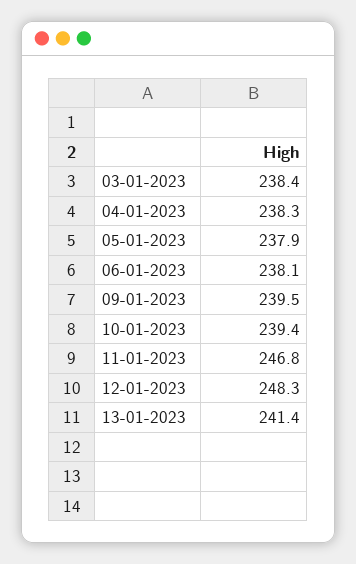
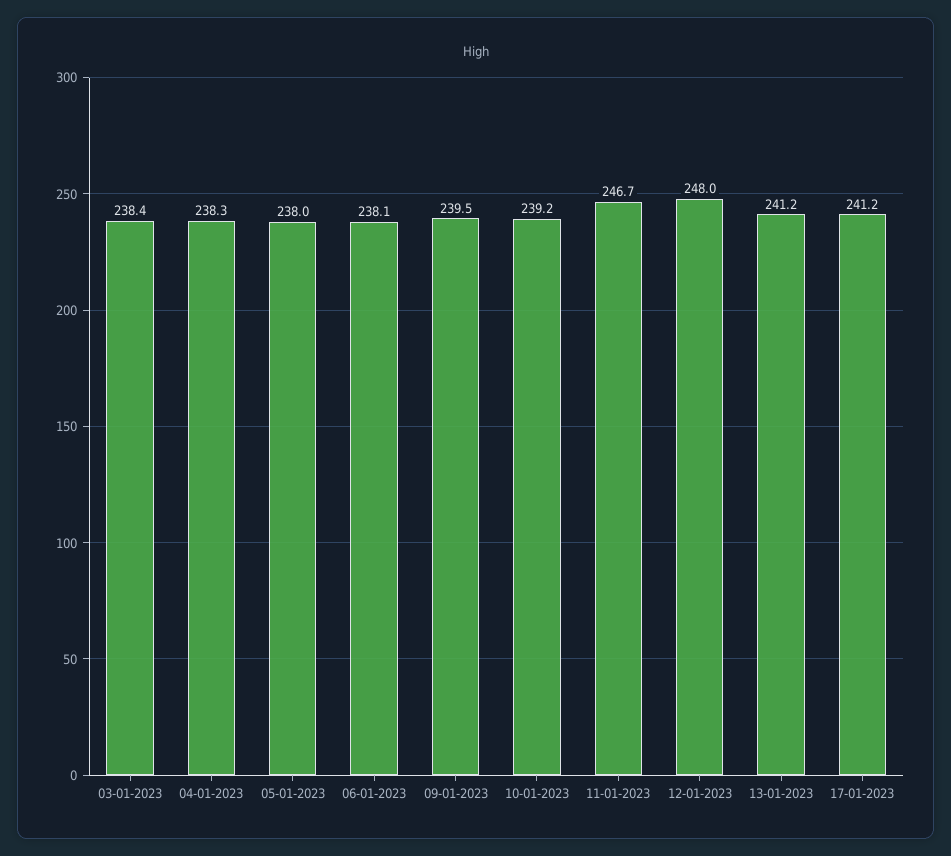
05-01-2023: 237.9 -> 238
10-01-2023: 239.4 -> 239.2
11-01-2023: 246.8 -> 246.7
12-01-2023: 248.3 -> 248
13-01-2023: 241.4 -> 241.2
17-01-2023: none -> 241.2

